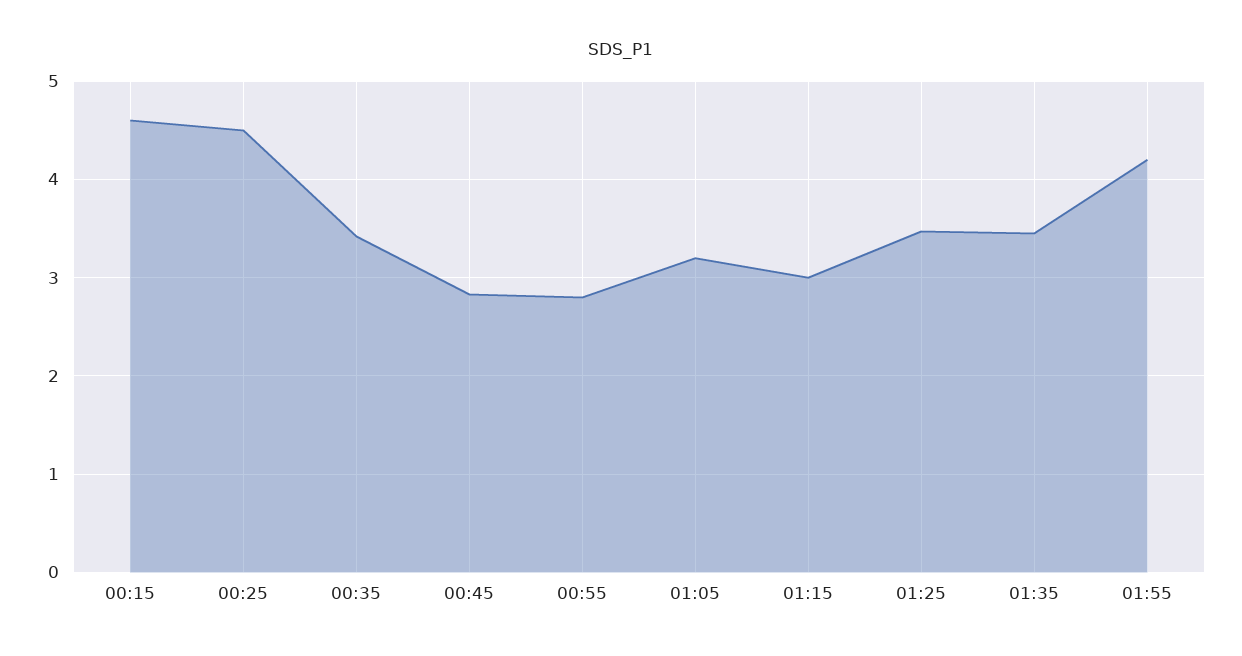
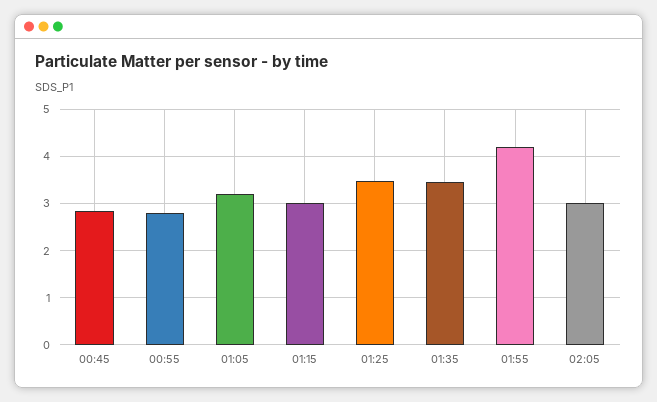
00:15: 4.6 -> none
00:25: 4.5 -> none
00:35: 3.4 -> none
02:05: none -> 3

